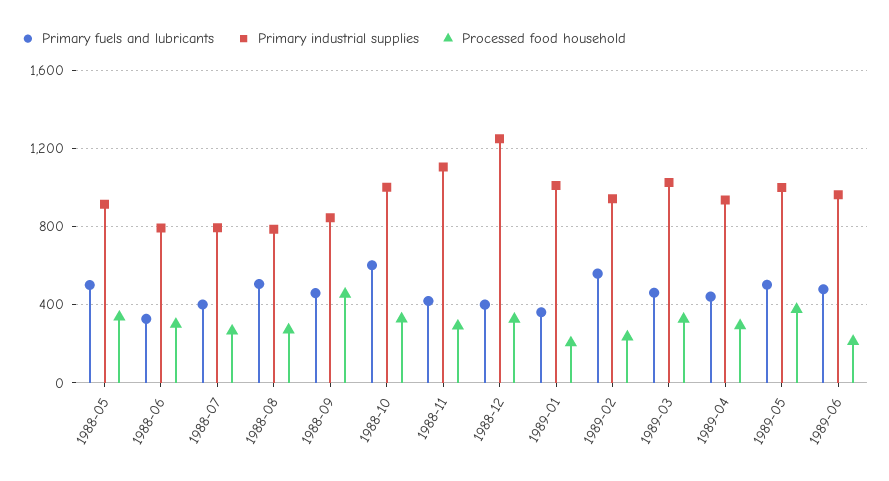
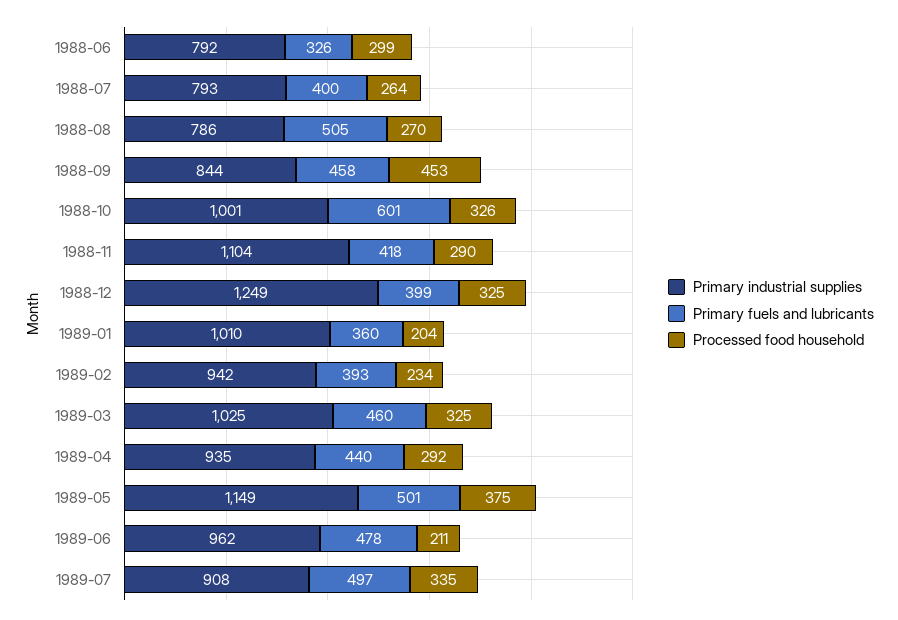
Primary fuels and lubricants, 1988-05: 500 -> none
Primary industrial supplies, 1988-05: 900 -> none
Processed food household, 1988-05: 350 -> none
Primary fuels and lubricants, 1989-02: 550 -> 393
Primary industrial supplies, 1989-05: 1000 -> 1149
Primary industrial supplies, 1989-07: none -> 908
Primary fuels and lubricants, 1989-07: none -> 497
Processed food household, 1989-07: none -> 335

